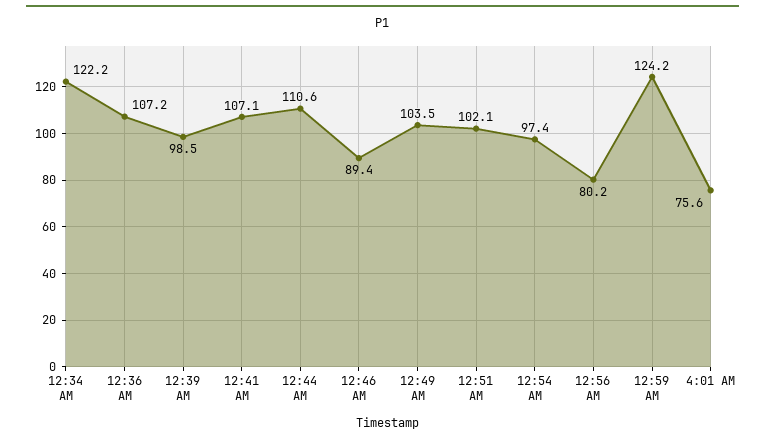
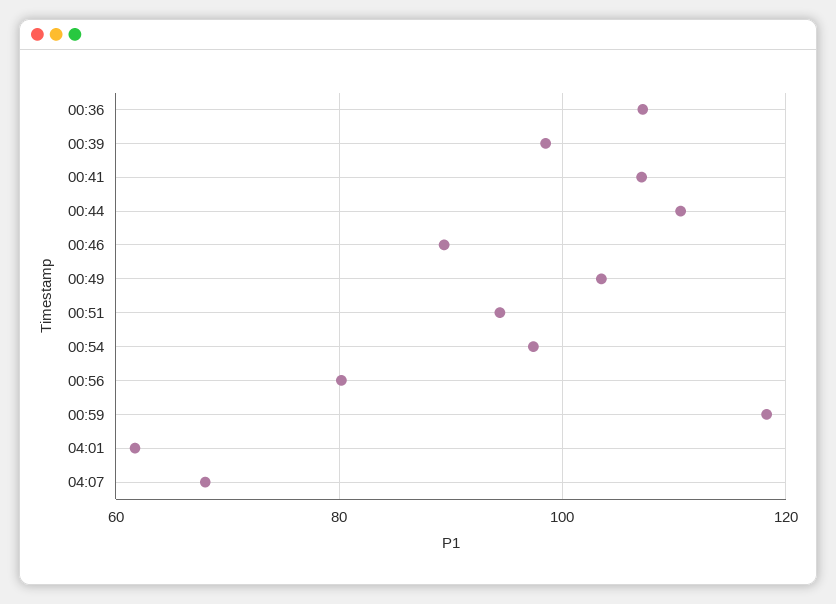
12:34 AM: 122.2 -> none
12:51 AM: 102.1 -> 94
12:59 AM: 124.2 -> 118
4:01 AM: 75.6 -> 62
04:07: none -> 68

